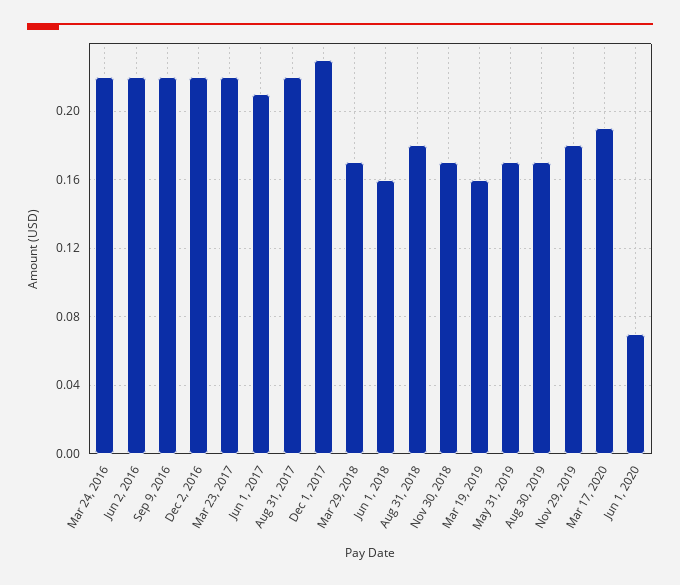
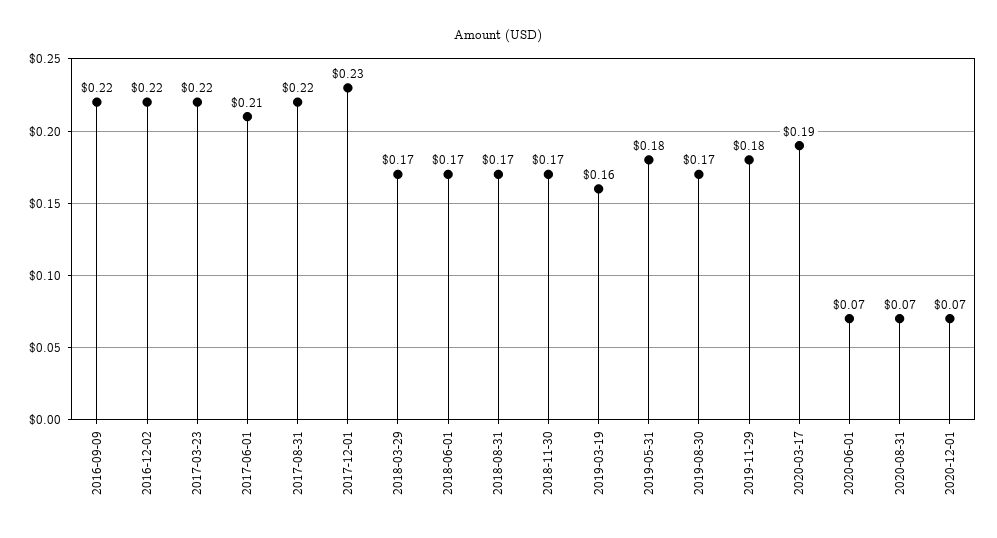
Mar 24, 2016: 0.22 -> none
Jun 2, 2016: 0.22 -> none
Jun 1, 2018: 0.16 -> 0.17
Aug 31, 2018: 0.18 -> 0.17
May 31, 2019: 0.17 -> 0.18
2020-08-31: none -> 0.07
2020-12-01: none -> 0.07

